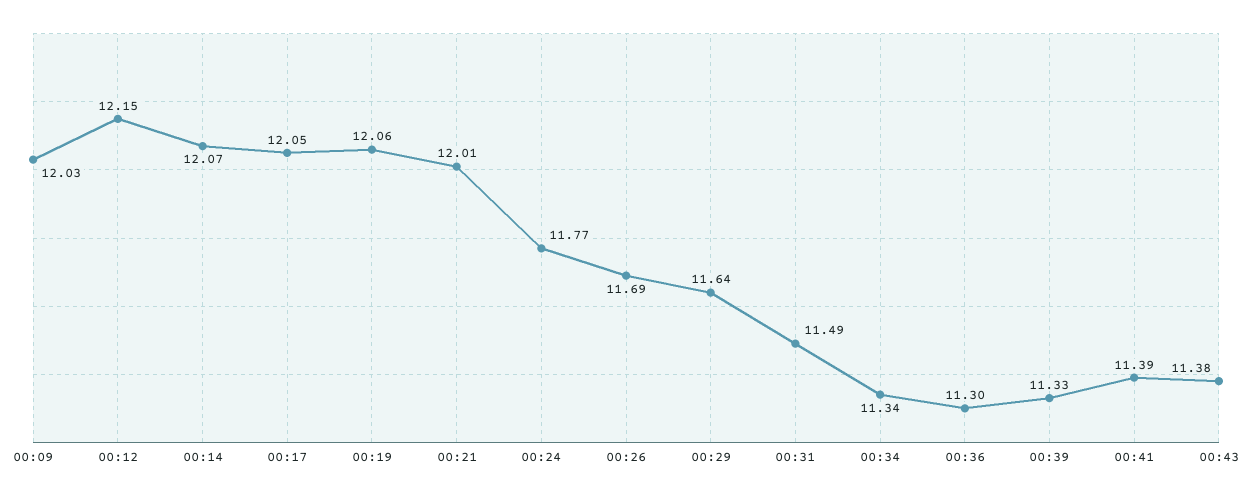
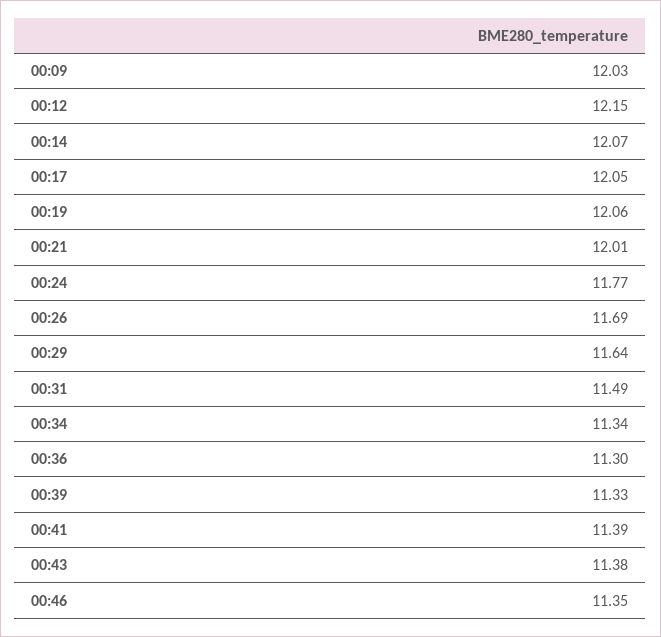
00:46: none -> 11.35

